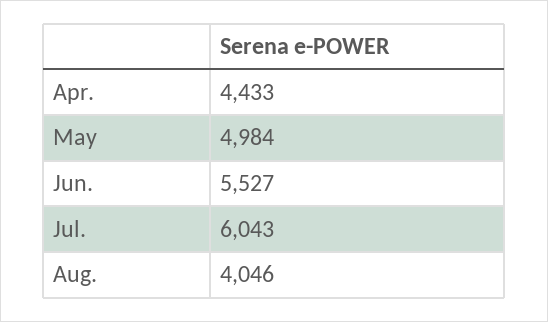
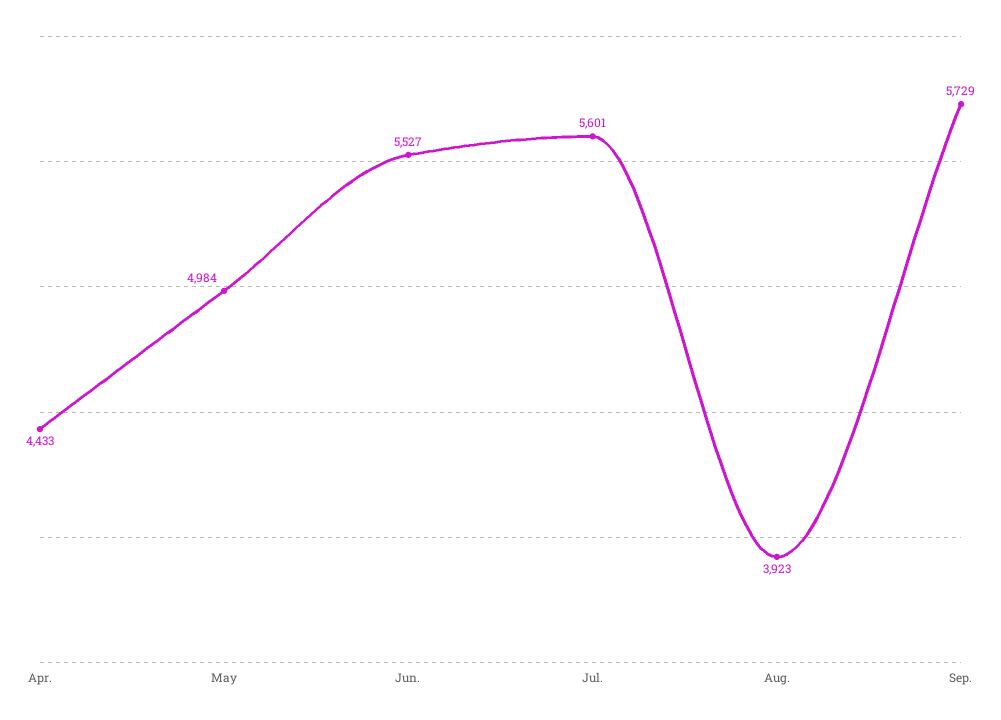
Jul.: 6043 -> 5601
Aug.: 4046 -> 3923
Sep.: none -> 5729

